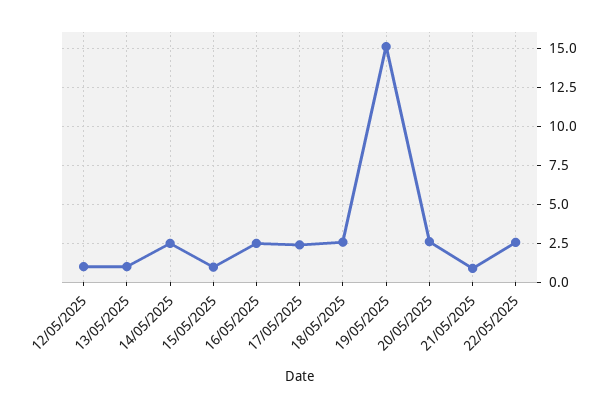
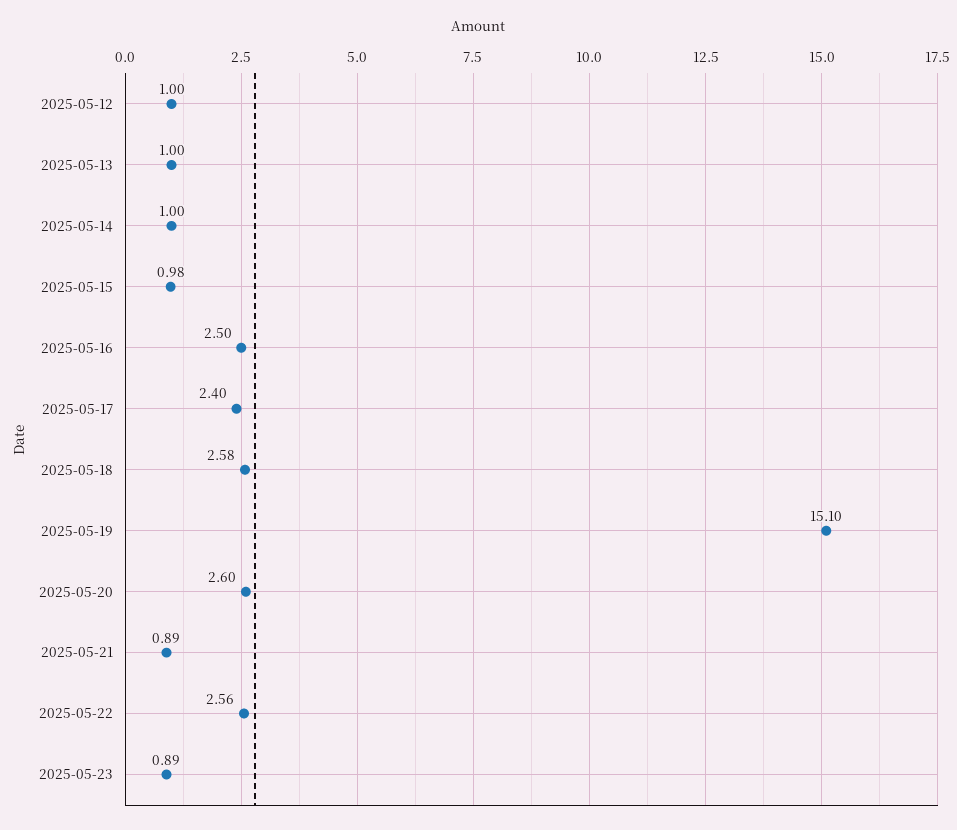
14/05/2025: 2.5 -> 1
2025-05-23: none -> 0.89

